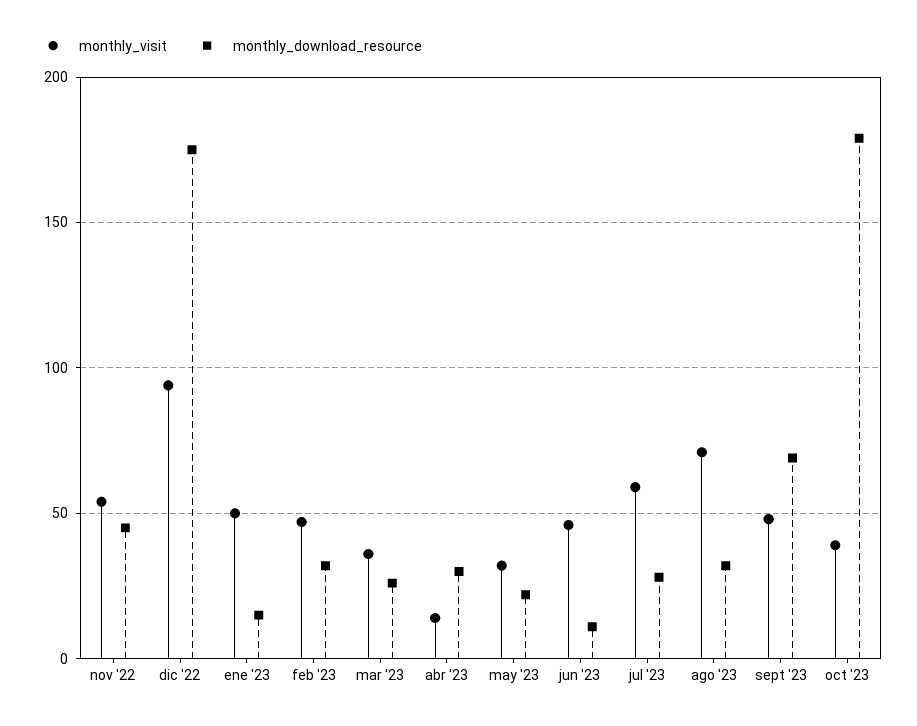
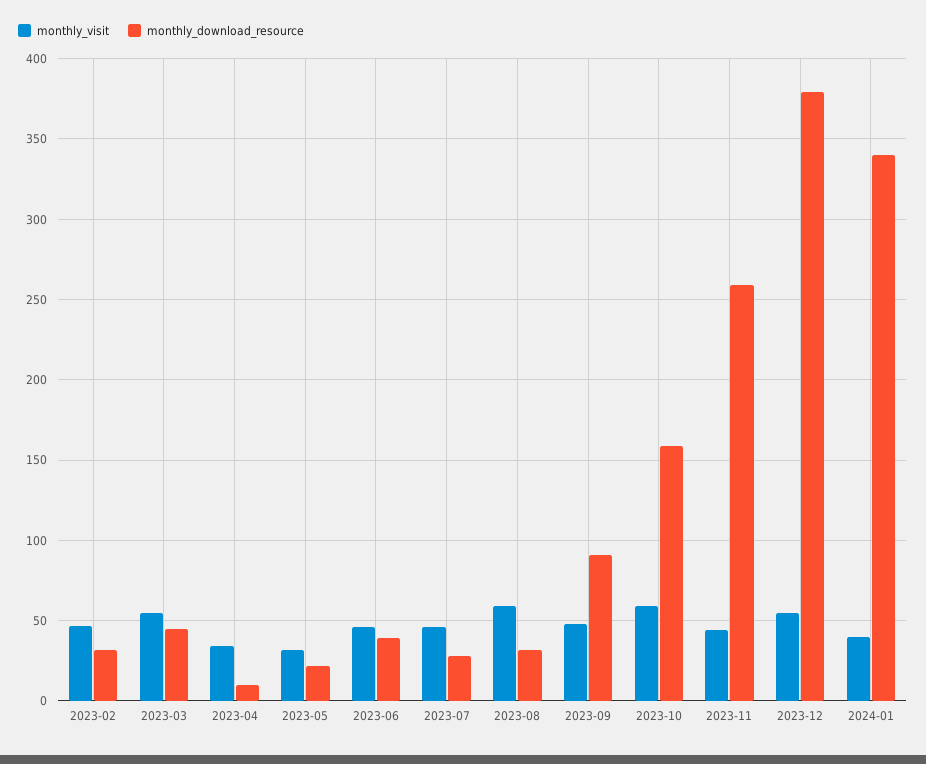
monthly_visit, nov '22: 55 -> none
monthly_download_resource, nov '22: 45 -> none
monthly_visit, dic '22: 95 -> none
monthly_download_resource, dic '22: 175 -> none
monthly_visit, ene '23: 50 -> none
monthly_download_resource, ene '23: 15 -> none
monthly_visit, mar '23: 35 -> 55
monthly_download_resource, mar '23: 25 -> 45
monthly_visit, abr '23: 15 -> 35
monthly_download_resource, abr '23: 30 -> 10
monthly_download_resource, jun '23: 10 -> 40
monthly_visit, jul '23: 60 -> 45
monthly_visit, ago '23: 70 -> 60
monthly_download_resource, sept '23: 70 -> 90
monthly_visit, oct '23: 40 -> 60
monthly_download_resource, oct '23: 180 -> 160
monthly_visit, 2023-11: none -> 45
monthly_download_resource, 2023-11: none -> 260
monthly_visit, 2023-12: none -> 55
monthly_download_resource, 2023-12: none -> 380
monthly_visit, 2024-01: none -> 40
monthly_download_resource, 2024-01: none -> 340

